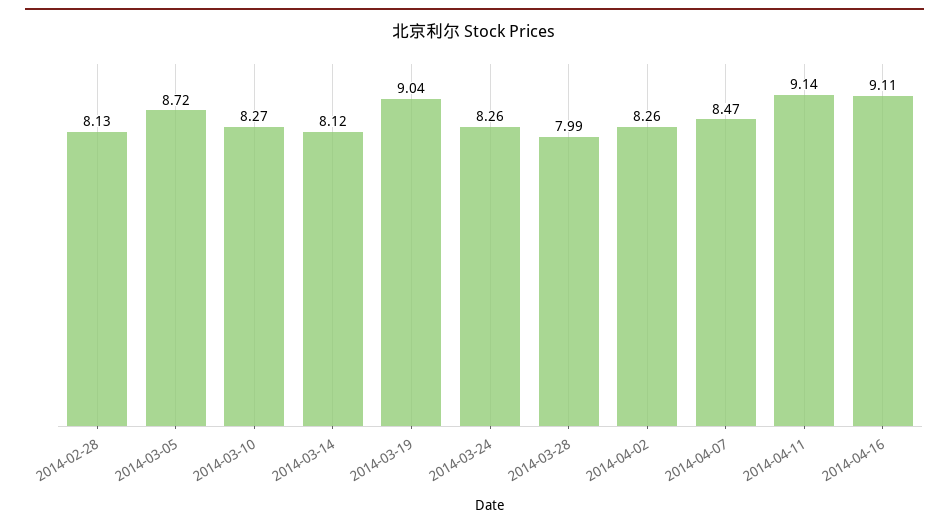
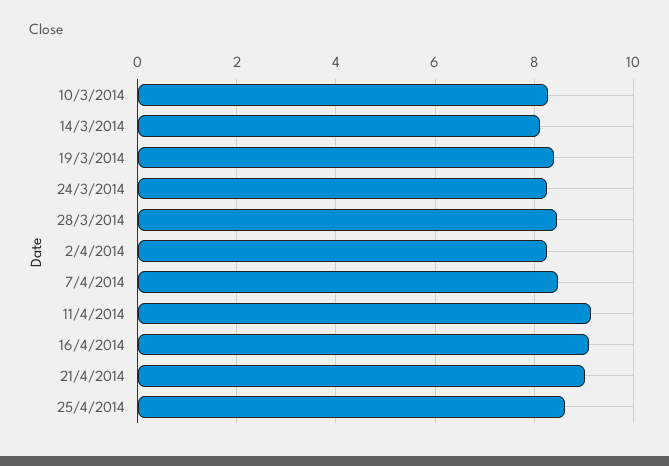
2014-02-28: 8.13 -> none
2014-03-05: 8.72 -> none
2014-03-19: 9.04 -> 8.4
2014-03-28: 7.99 -> 8.4
21/4/2014: none -> 9
25/4/2014: none -> 8.6

